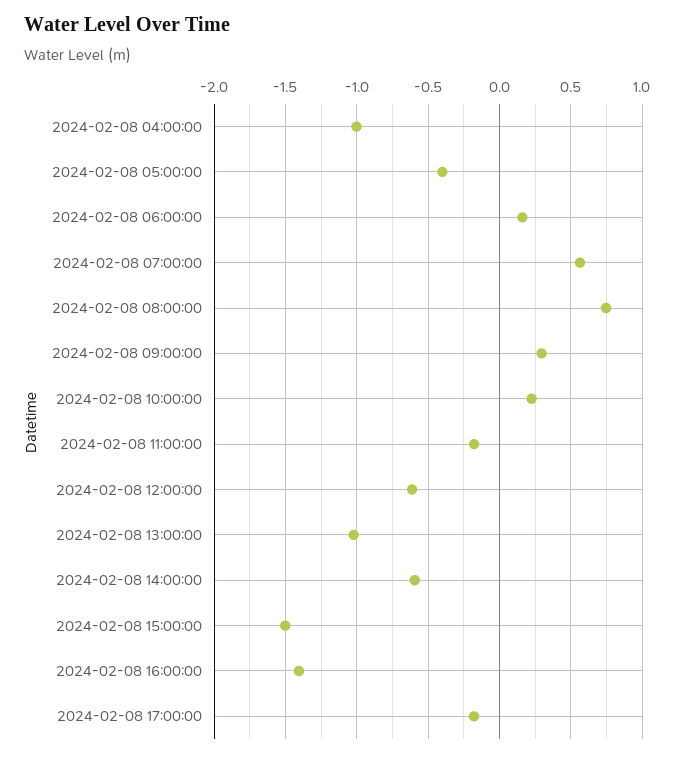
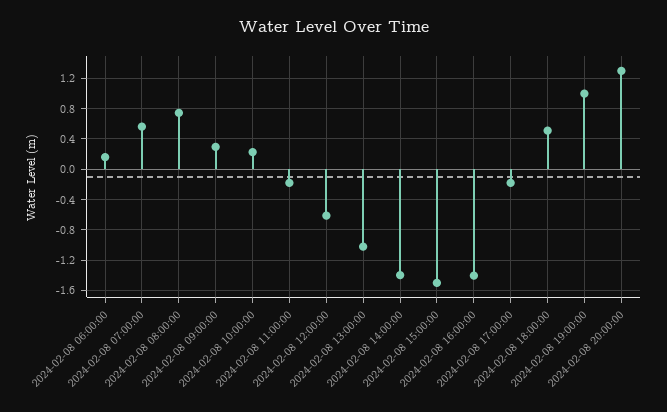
2024-02-08 04:00:00: -1 -> none
2024-02-08 05:00:00: -0.4 -> none
2024-02-08 14:00:00: -0.6 -> -1.4
2024-02-08 18:00:00: none -> 0.5
2024-02-08 19:00:00: none -> 1
2024-02-08 20:00:00: none -> 1.3

